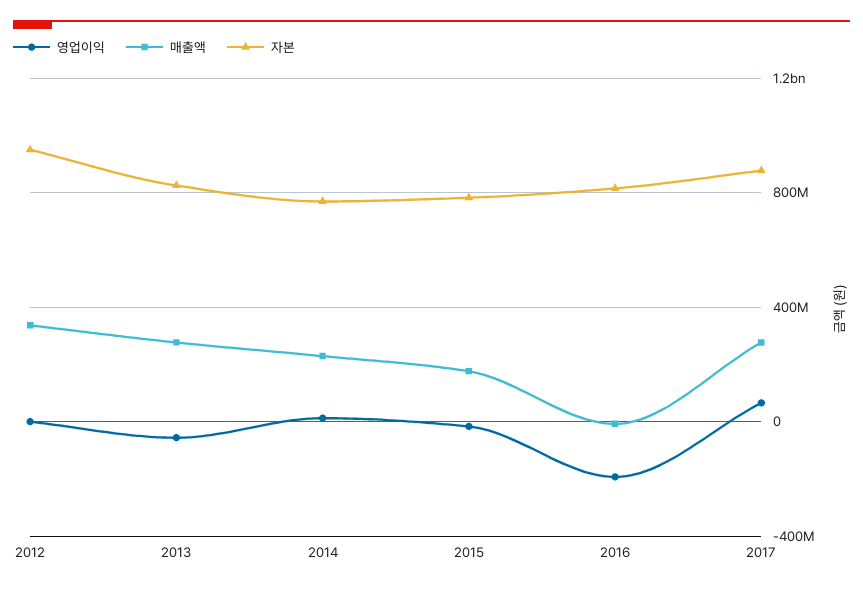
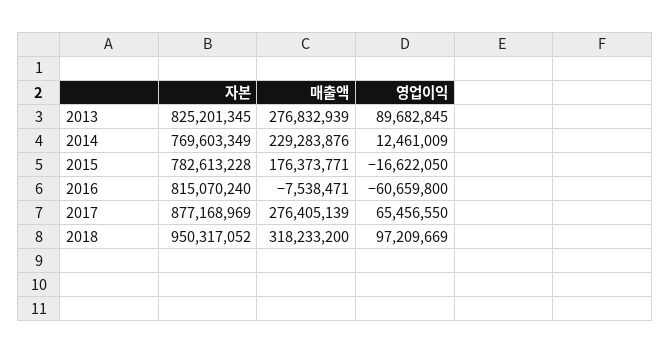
영업이익, 2012: 0 -> none
매출액, 2012: 350000000 -> none
자본, 2012: 950000000 -> none
영업이익, 2013: -50000000 -> 89682845
영업이익, 2016: -200000000 -> -60659800
자본, 2018: none -> 950317052
매출액, 2018: none -> 318233200
영업이익, 2018: none -> 97209669

